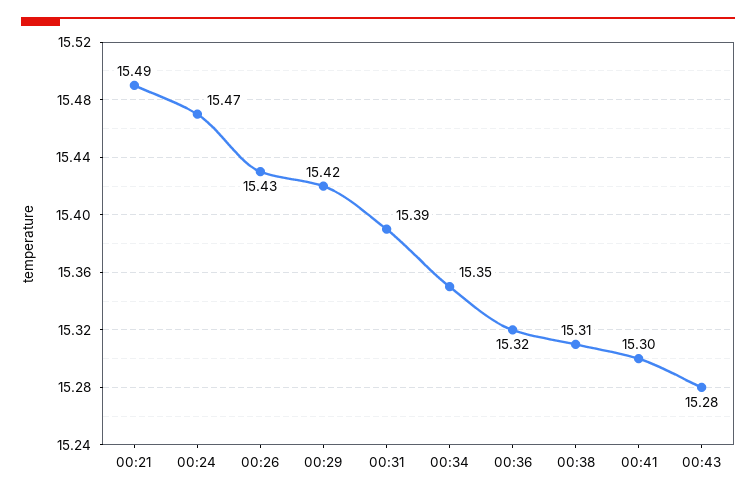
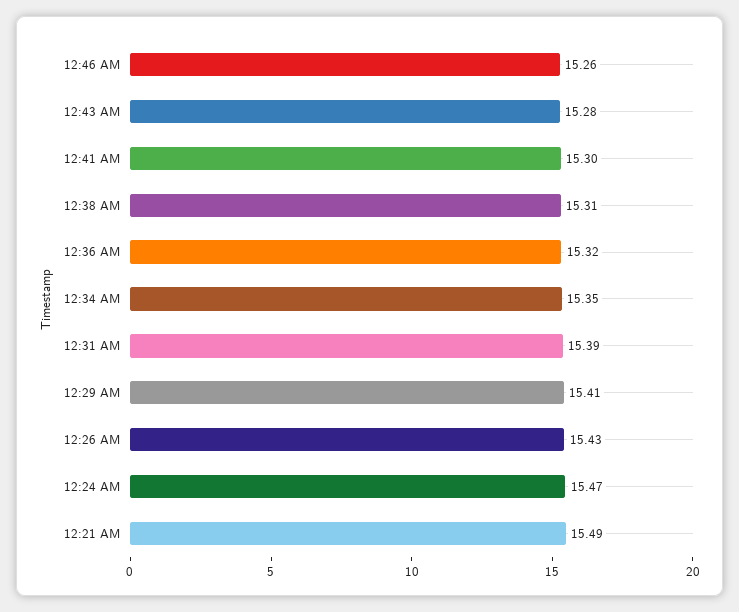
00:29: 15.42 -> 15.41
12:46 AM: none -> 15.26

